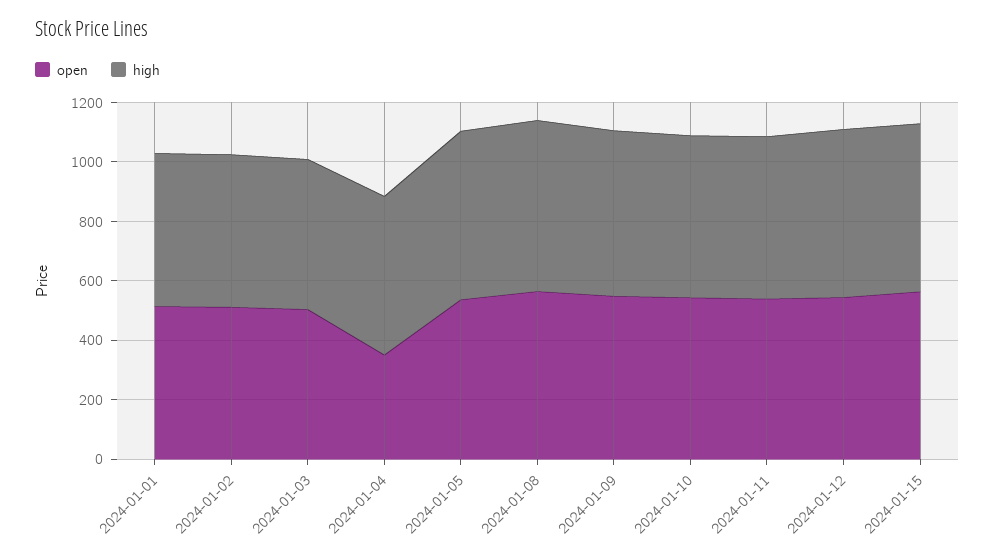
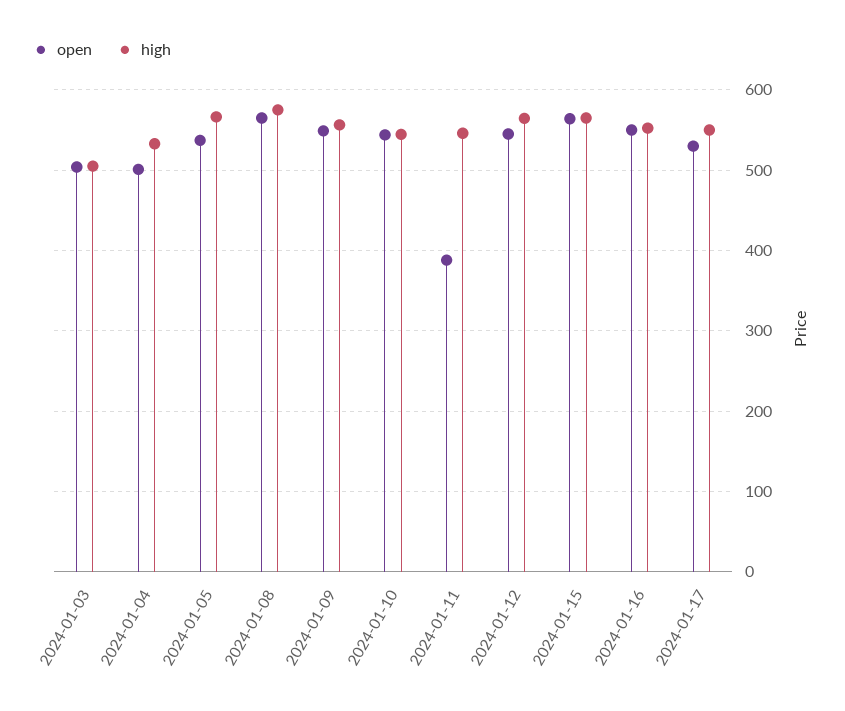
open, 2024-01-01: 500 -> none
high, 2024-01-01: 500 -> none
open, 2024-01-02: 500 -> none
high, 2024-01-02: 500 -> none
open, 2024-01-04: 350 -> 500
open, 2024-01-11: 550 -> 390
open, 2024-01-16: none -> 550
high, 2024-01-16: none -> 550
open, 2024-01-17: none -> 530
high, 2024-01-17: none -> 550

